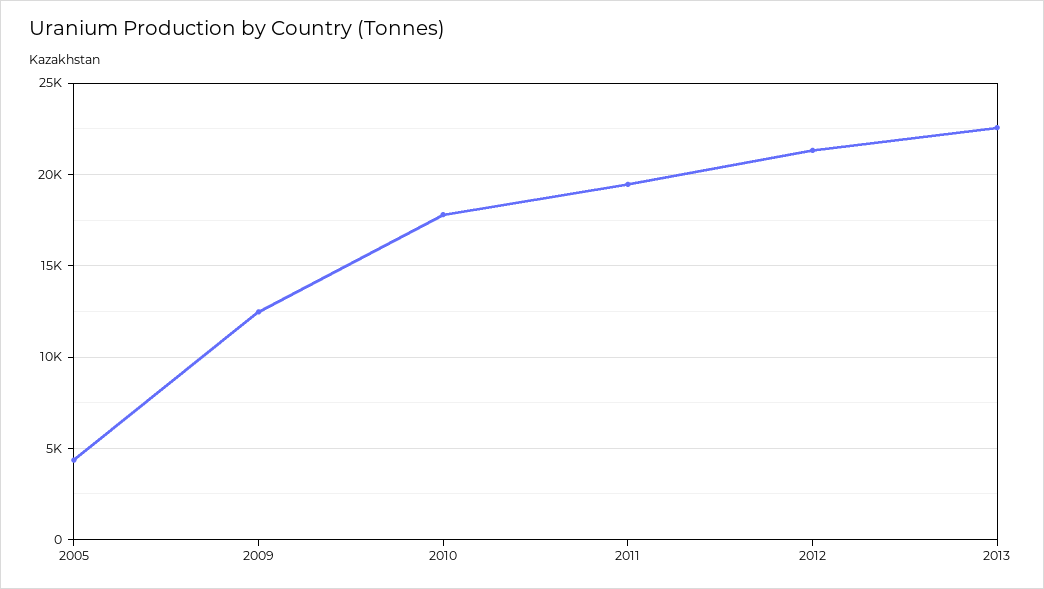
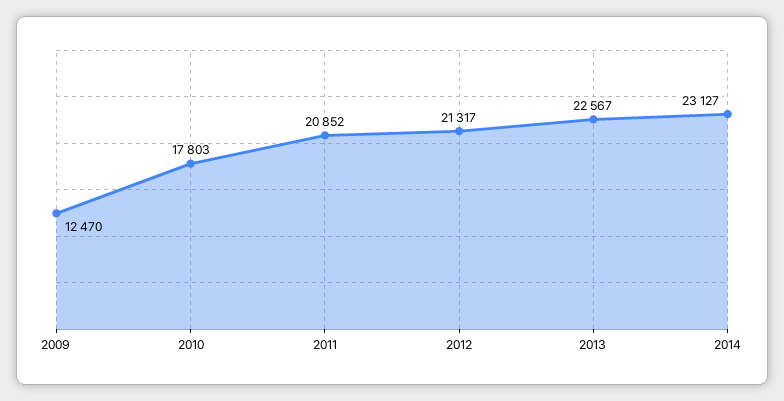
2005: 4500 -> none
2011: 19500 -> 20852
2014: none -> 23127

